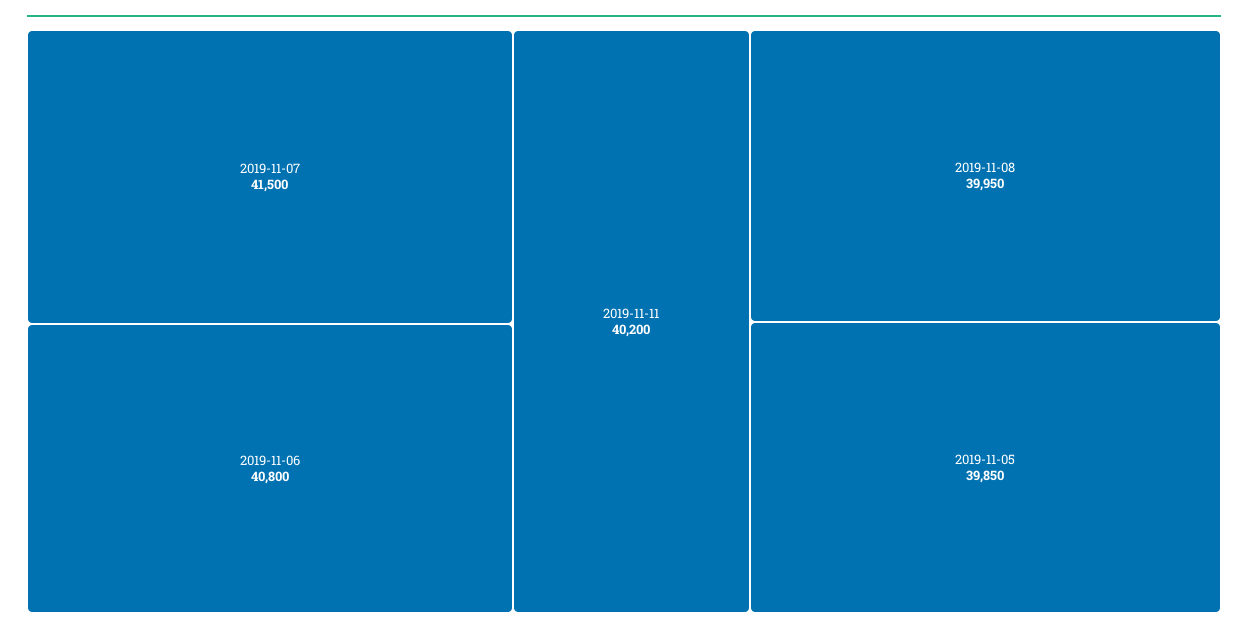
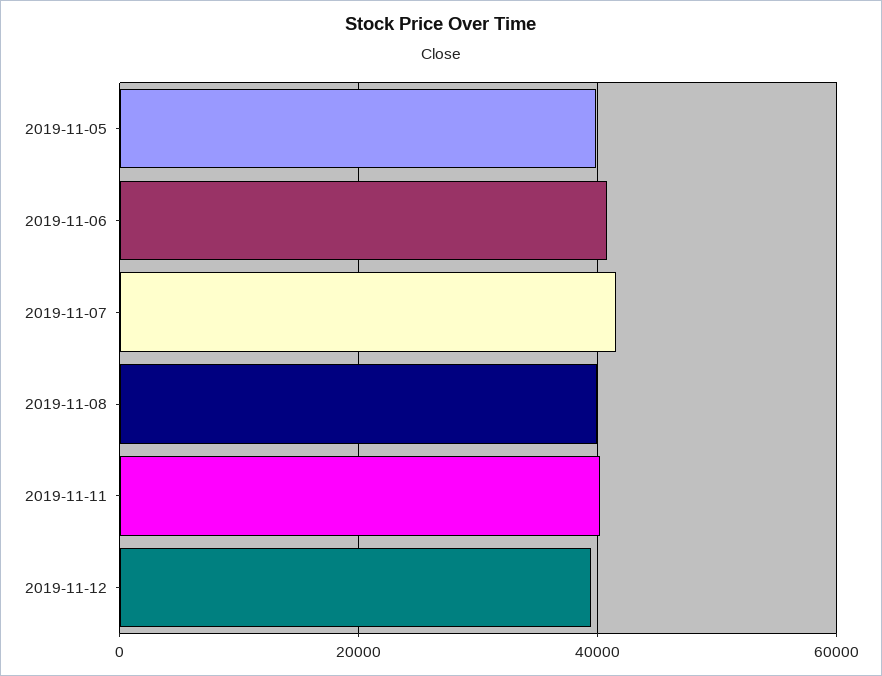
2019-11-12: none -> 40000

